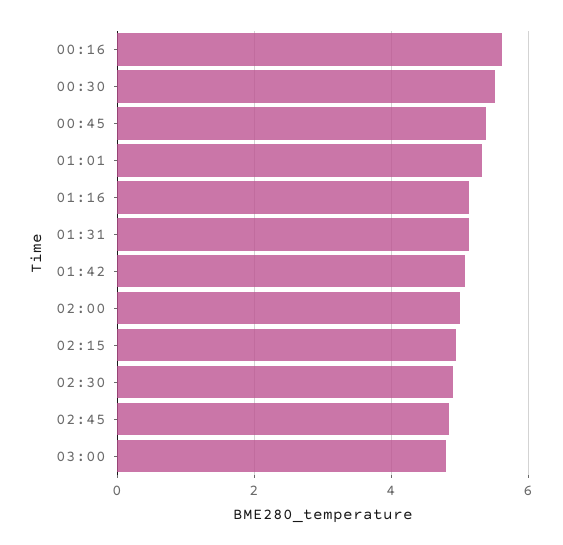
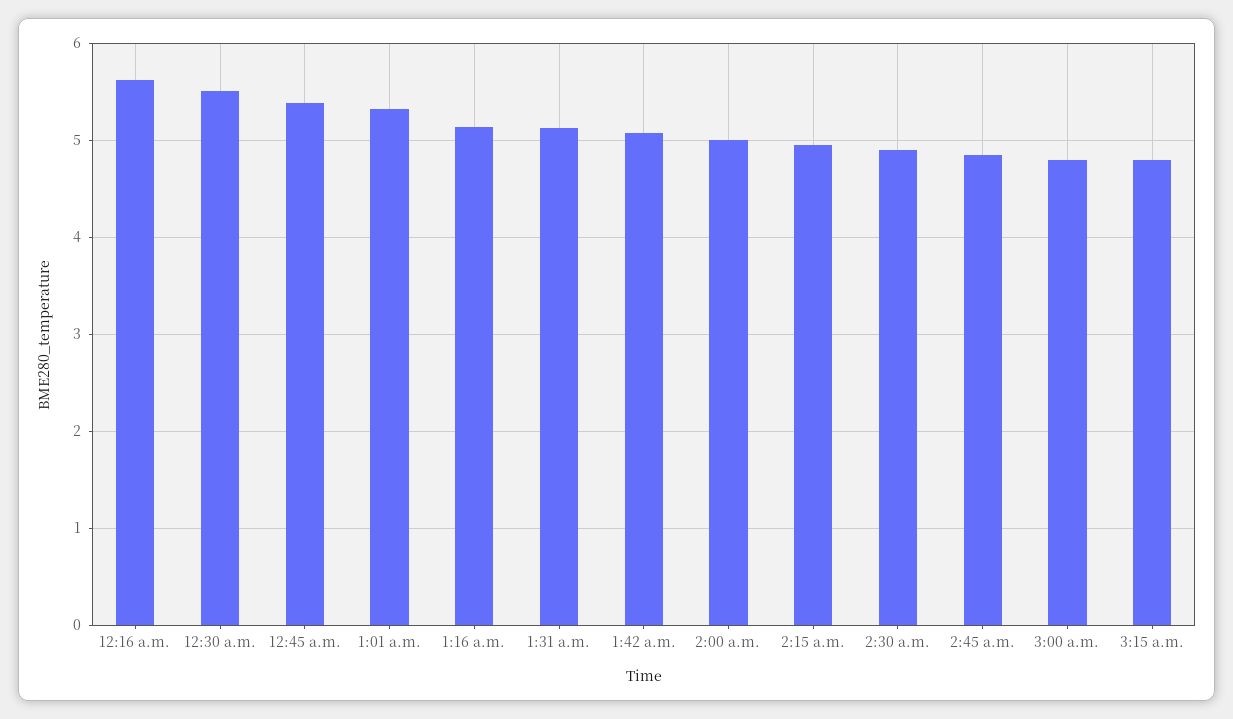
3:15 a.m.: none -> 4.8

